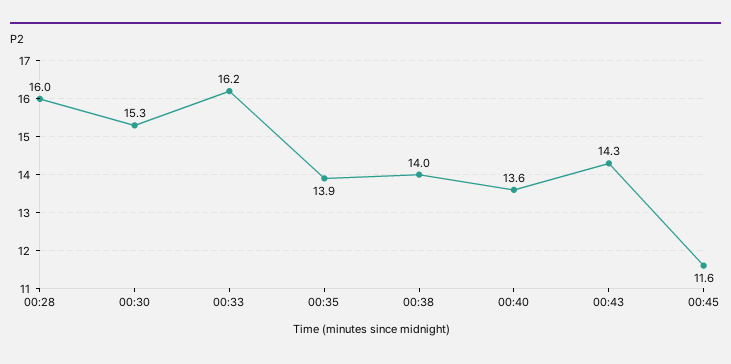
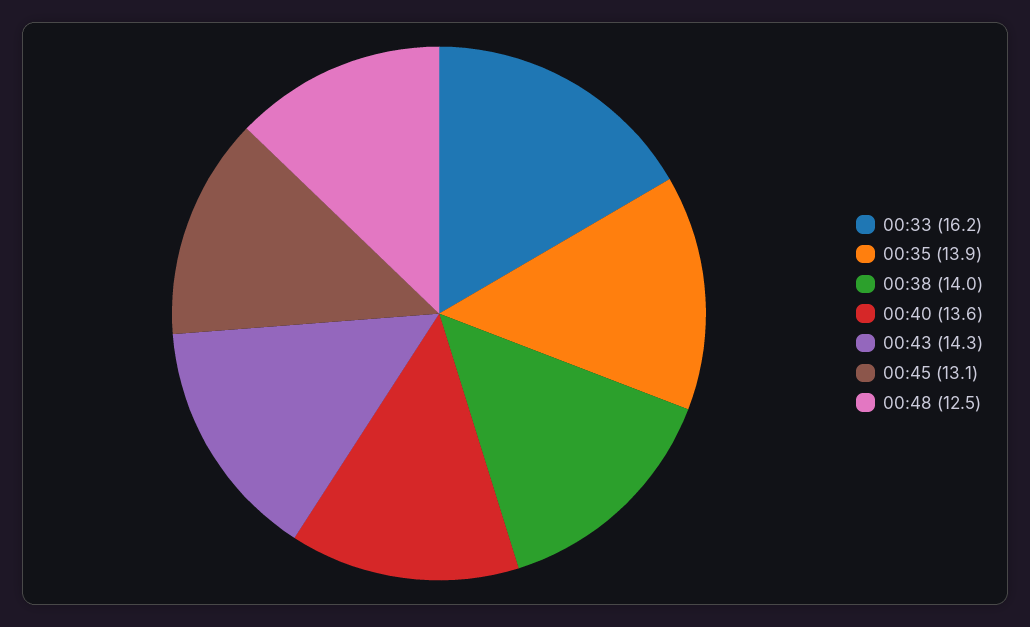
00:28: 16 -> none
00:30: 15.3 -> none
00:45: 11.6 -> 13.1
00:48: none -> 12.5

